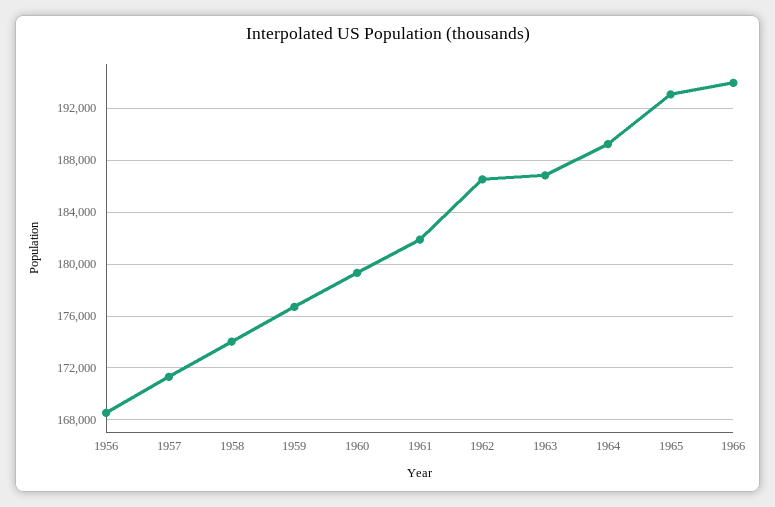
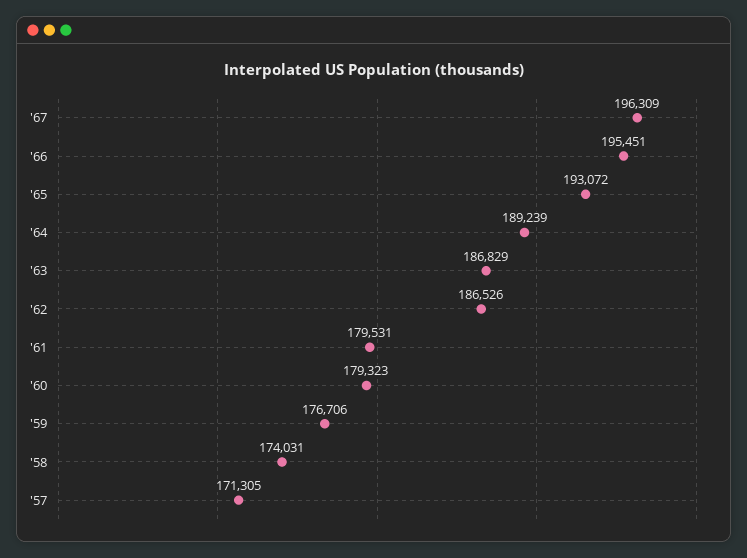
1956: 168500 -> none
1961: 182000 -> 179531
1966: 194000 -> 195451
'67: none -> 196309

